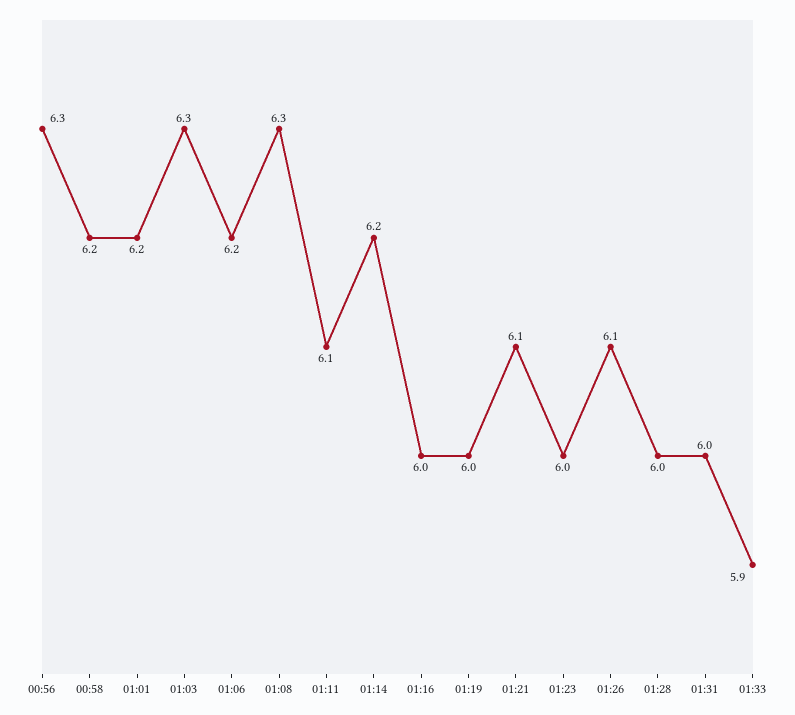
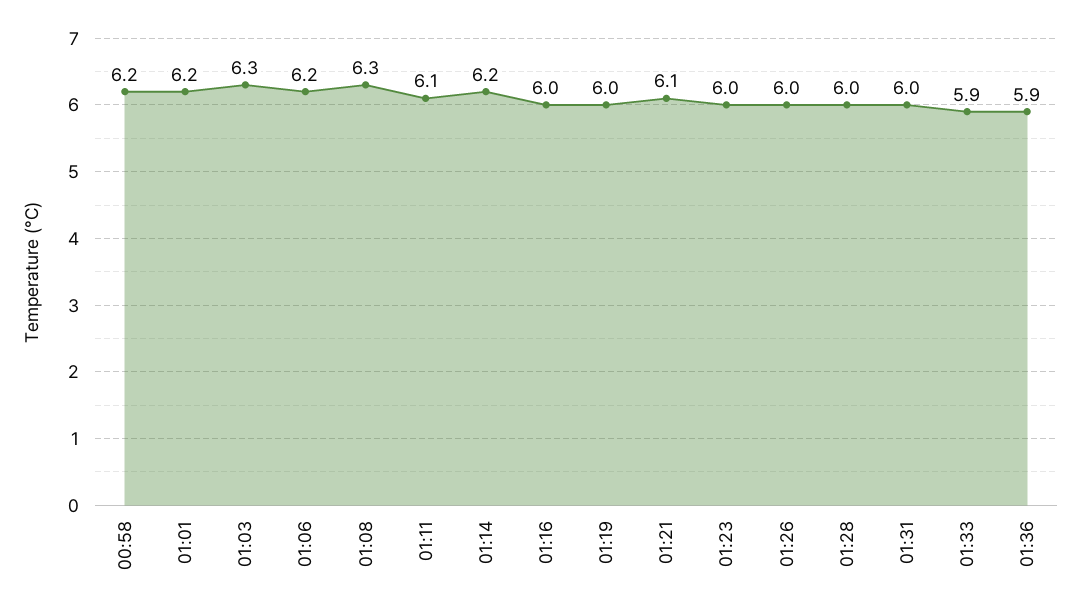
00:56: 6.3 -> none
01:26: 6.1 -> 6
01:36: none -> 5.9

